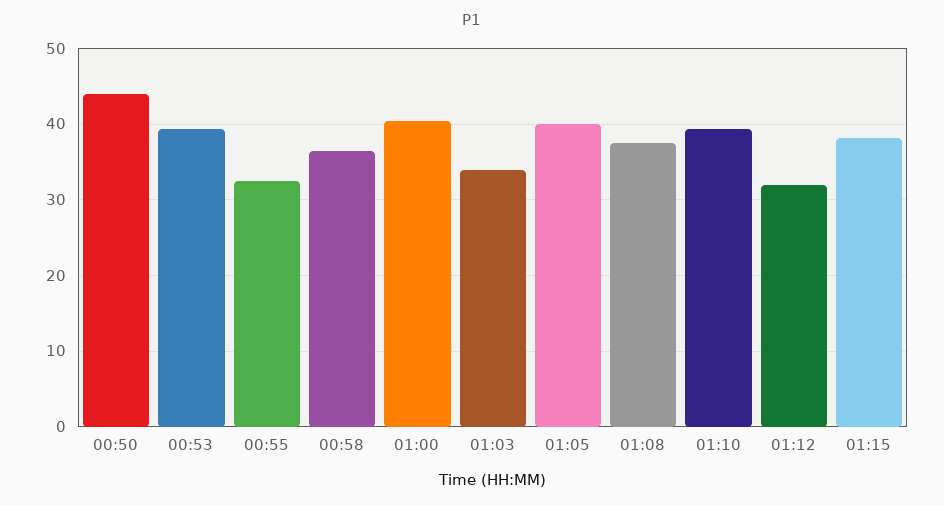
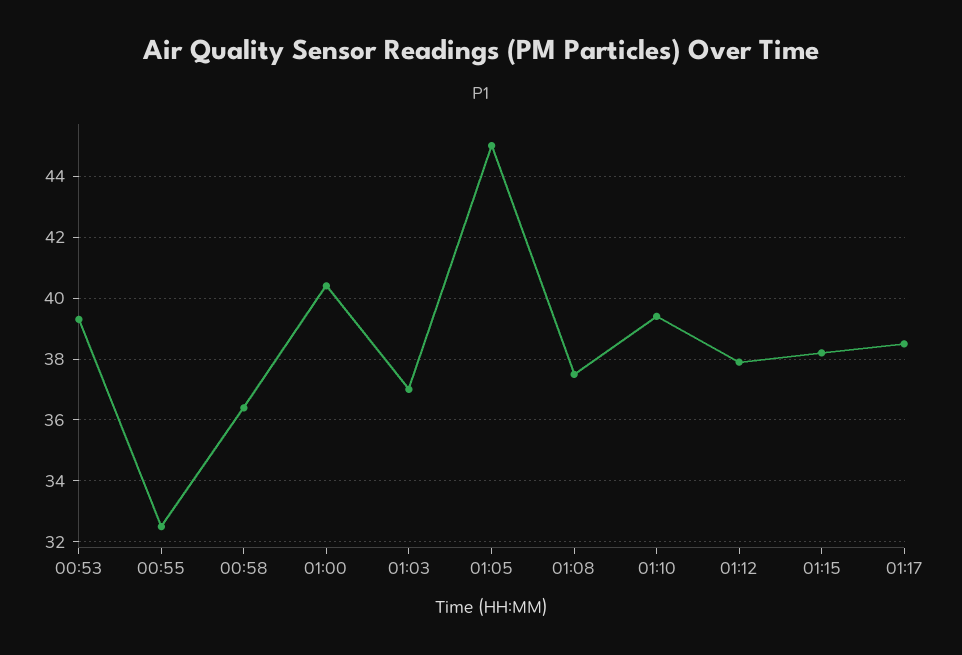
00:50: 44 -> none
01:03: 34 -> 37
01:05: 40 -> 45
01:12: 32 -> 38
01:17: none -> 38.5

